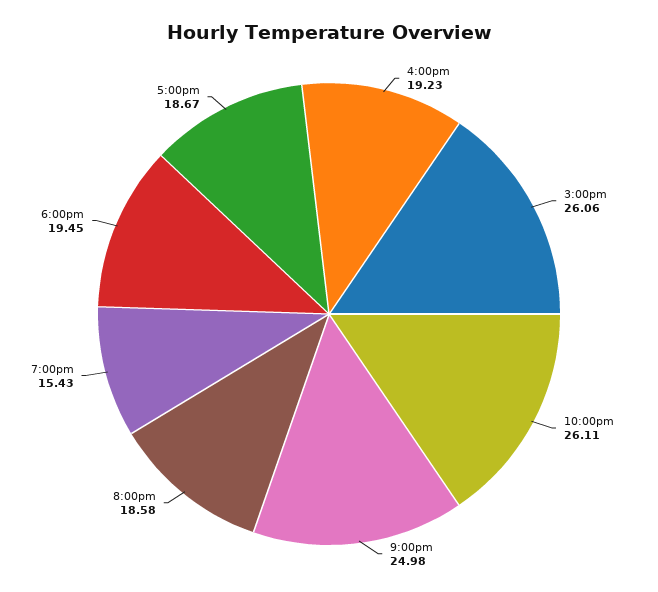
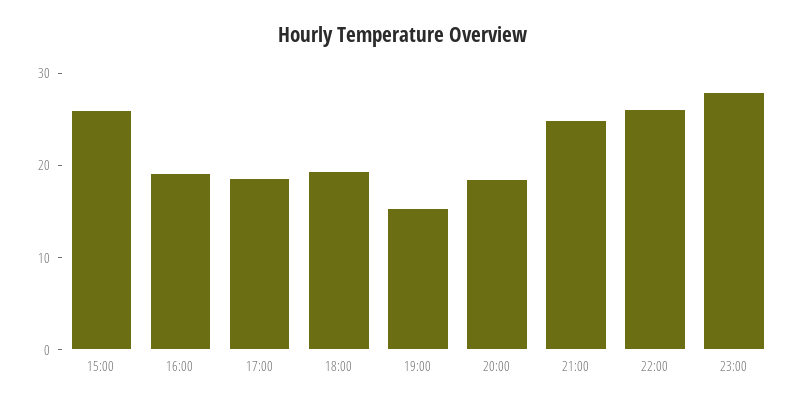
23:00: none -> 28

